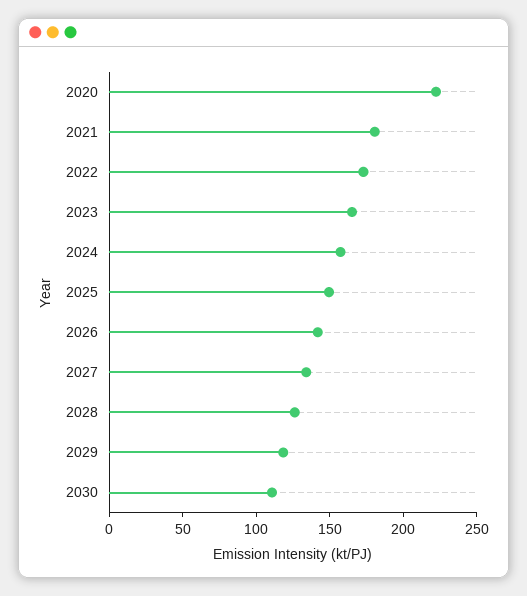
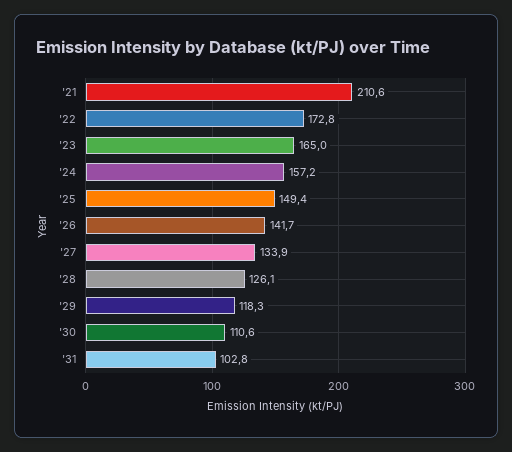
2020: 220 -> none
2021: 180 -> 210.6
'31: none -> 102.8

